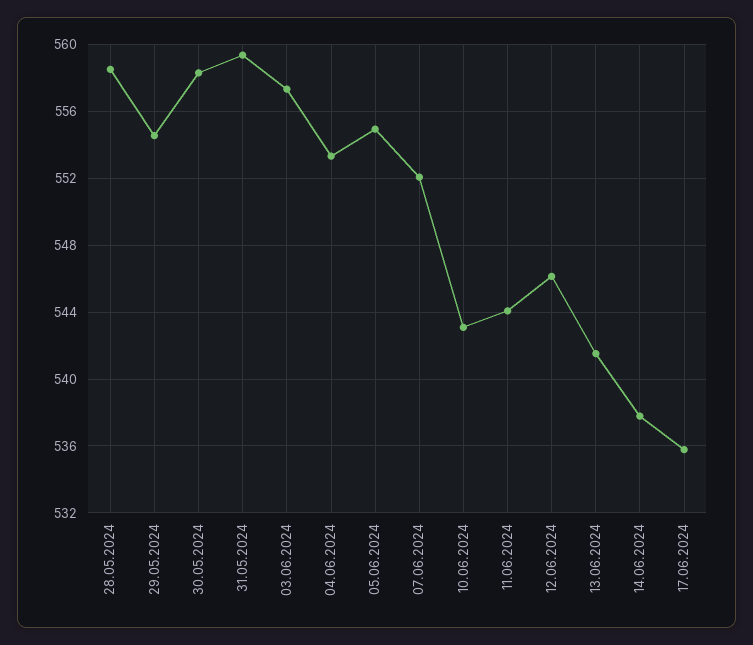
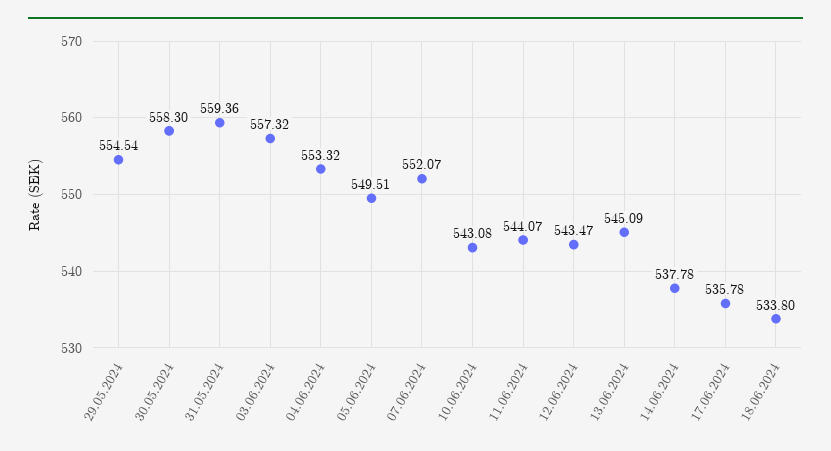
28.05.2024: 558.5 -> none
05.06.2024: 555 -> 549.51
12.06.2024: 546 -> 543.47
13.06.2024: 541.5 -> 545.09
18.06.2024: none -> 533.8

